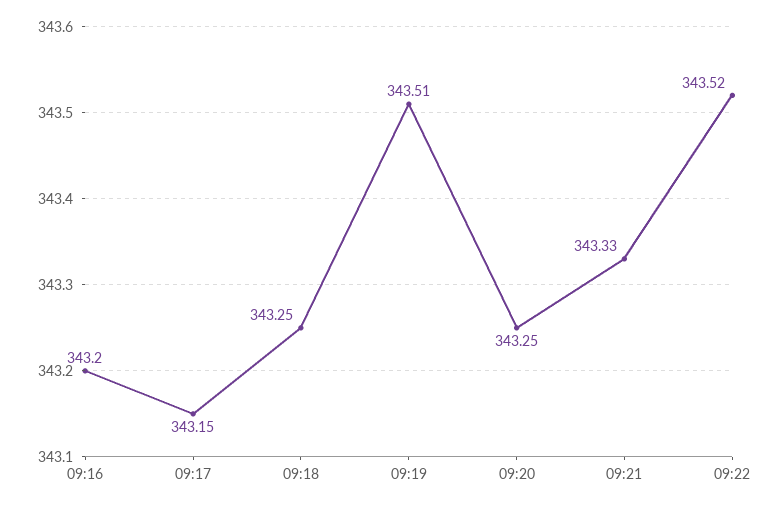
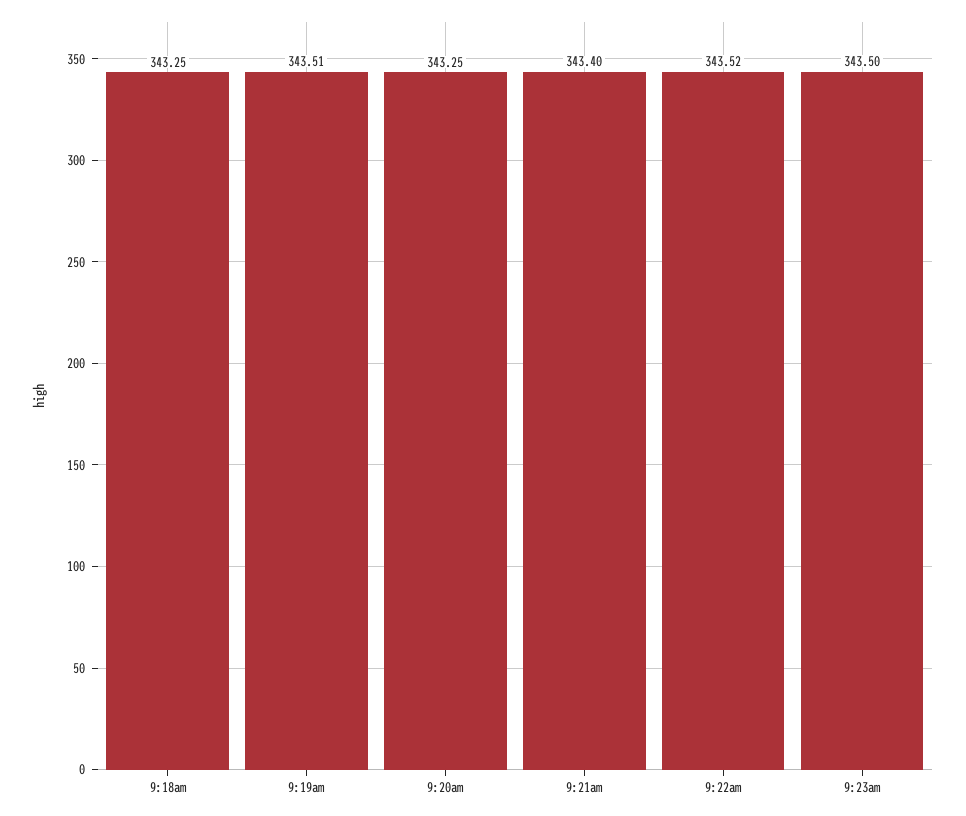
09:16: 343.2 -> none
09:17: 343.15 -> none
09:21: 343.33 -> 343.4
9:23am: none -> 343.5

